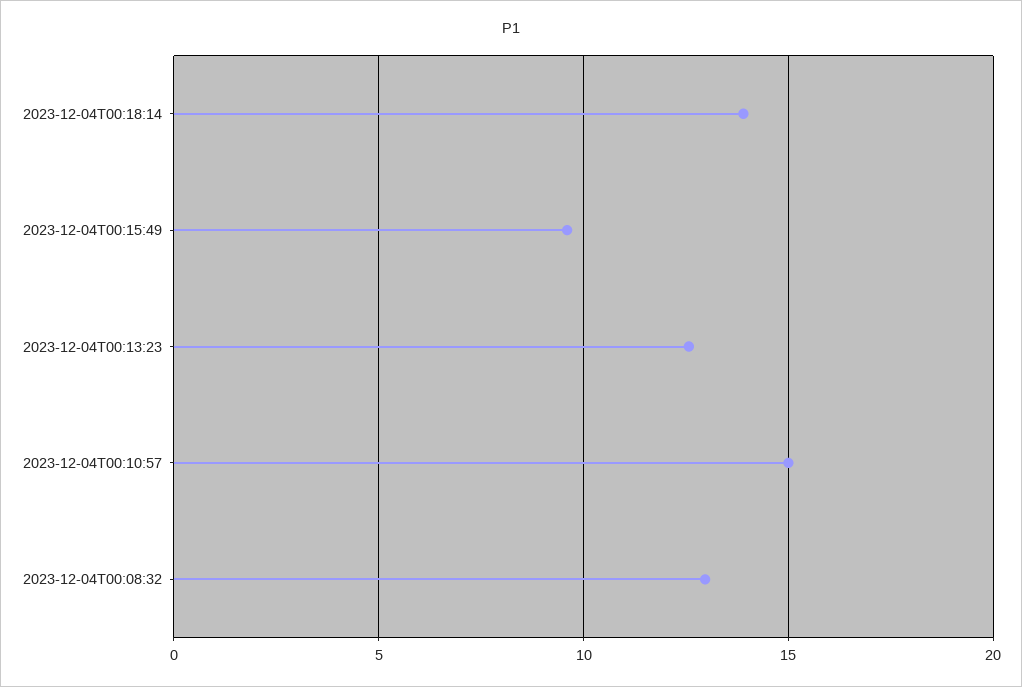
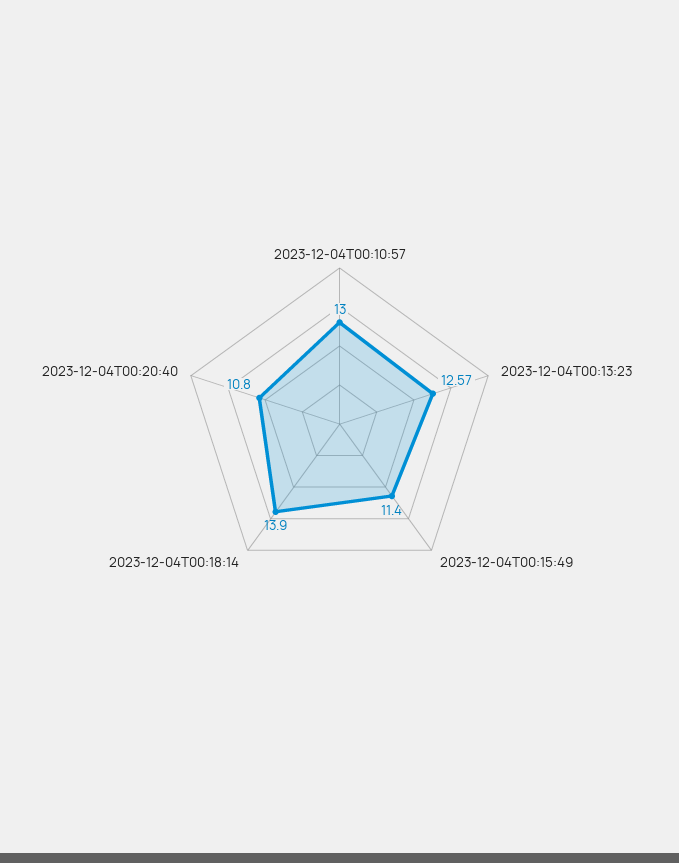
2023-12-04T00:15:49: 9.5 -> 11.4
2023-12-04T00:10:57: 15 -> 13
2023-12-04T00:08:32: 13 -> none
2023-12-04T00:20:40: none -> 10.8

